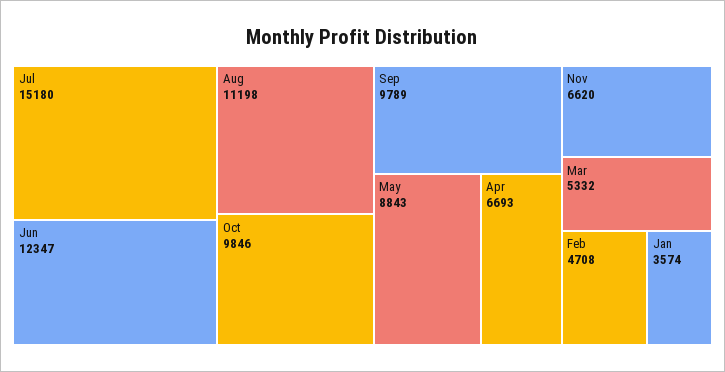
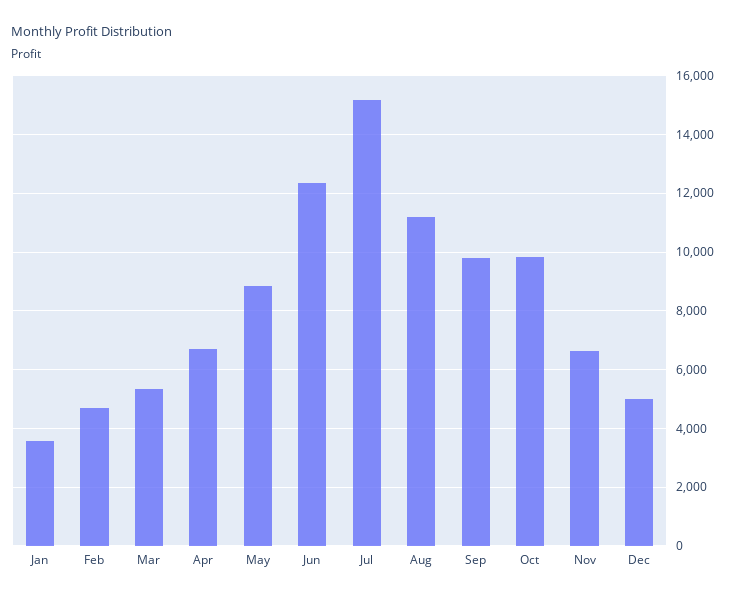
Dec: none -> 5000

